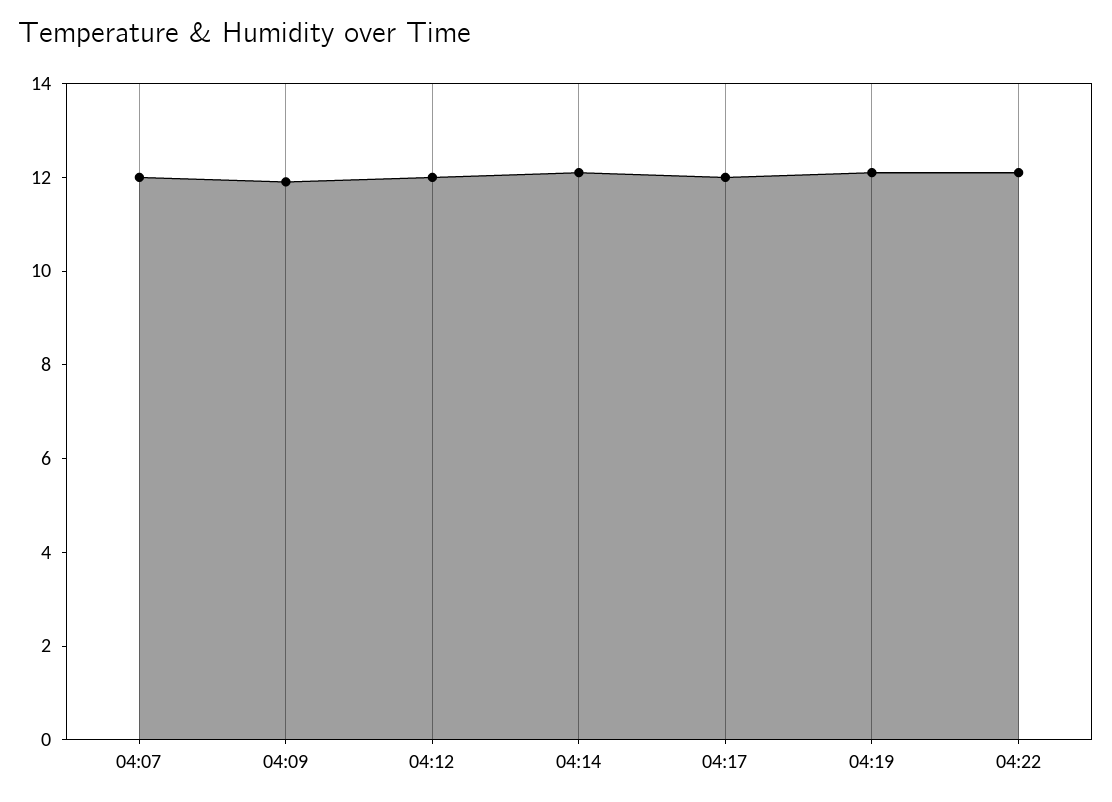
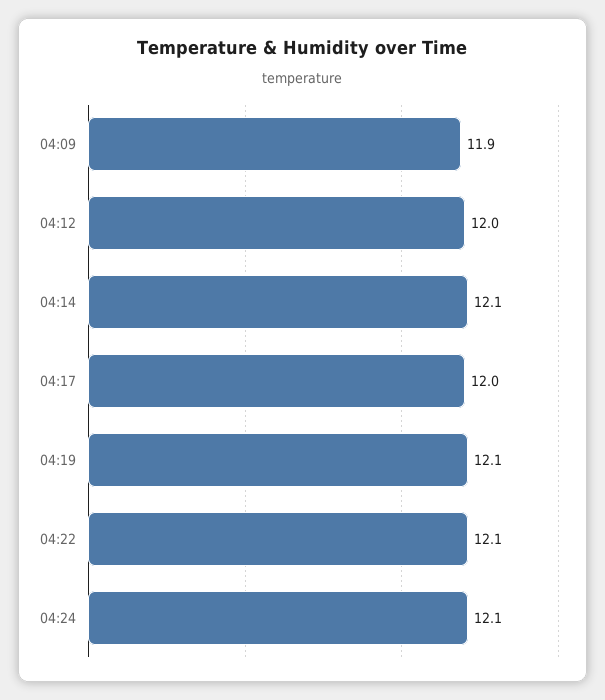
04:07: 12 -> none
04:24: none -> 12.1

